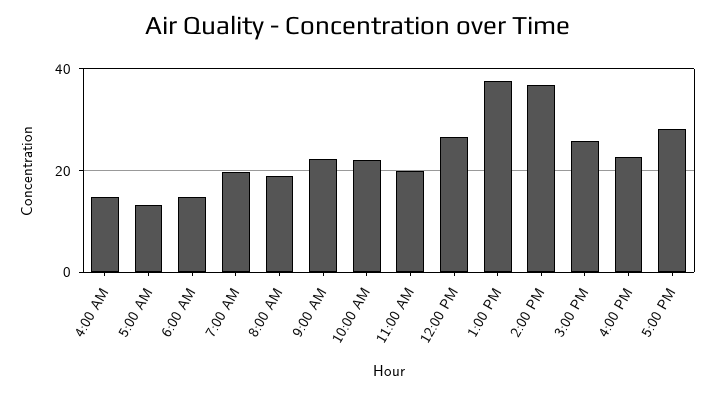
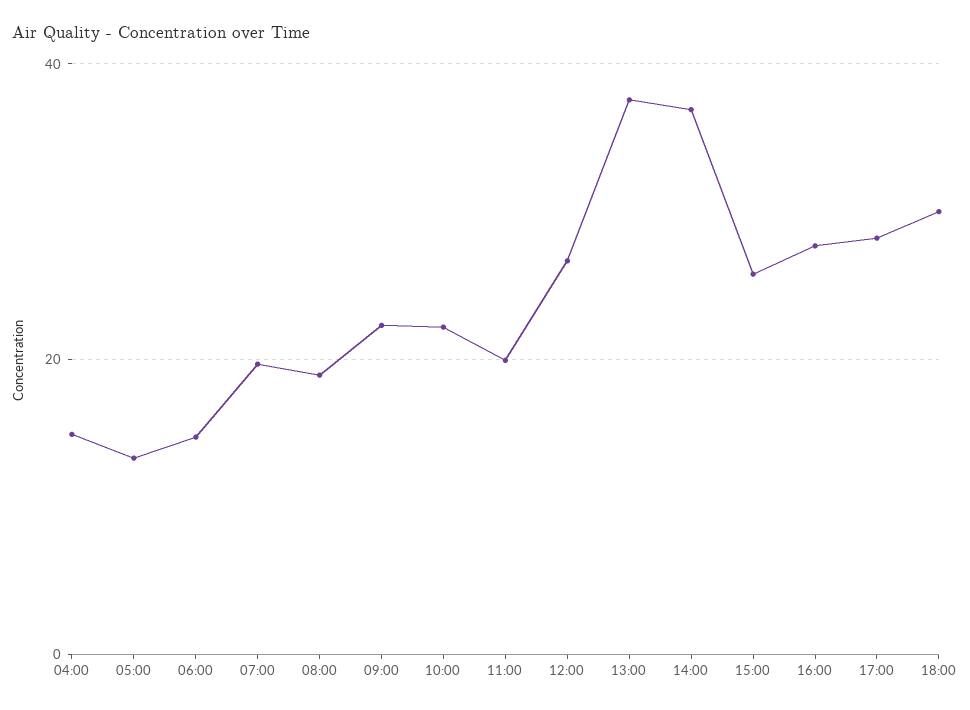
4:00 PM: 22 -> 28
18:00: none -> 30

